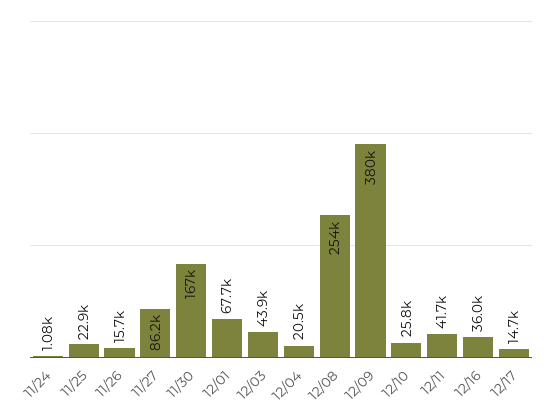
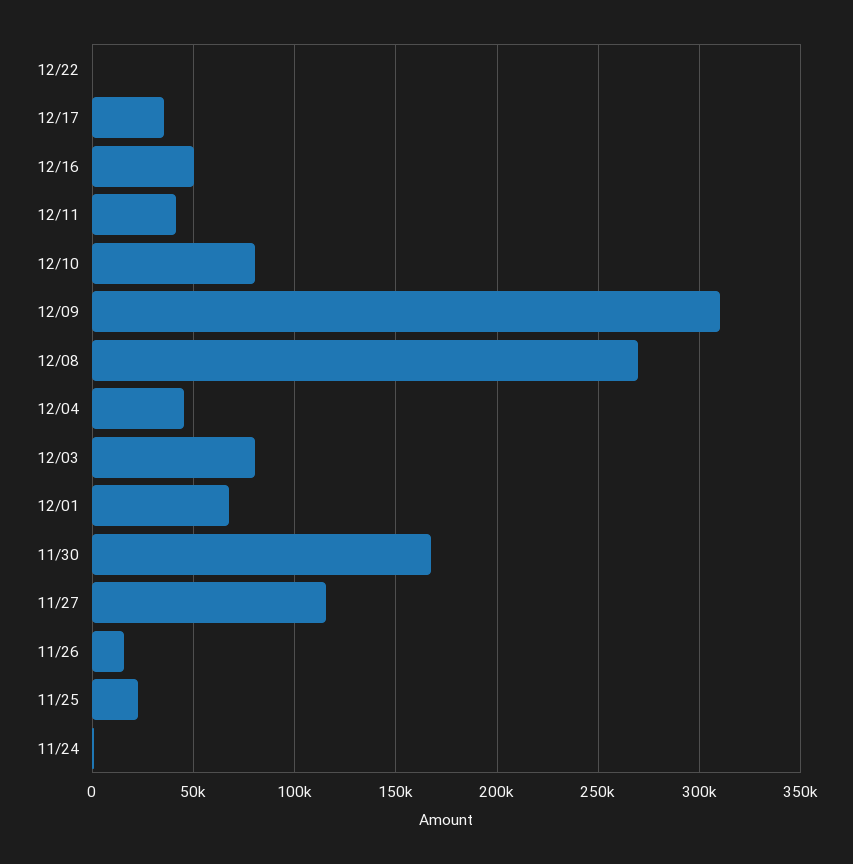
11/27: 86200 -> 115000
12/03: 43900 -> 80000
12/04: 20500 -> 45000
12/08: 254000 -> 270000
12/09: 380000 -> 310000
12/10: 25800 -> 80000
12/16: 36000 -> 50000
12/17: 14700 -> 35000
12/22: none -> 0

